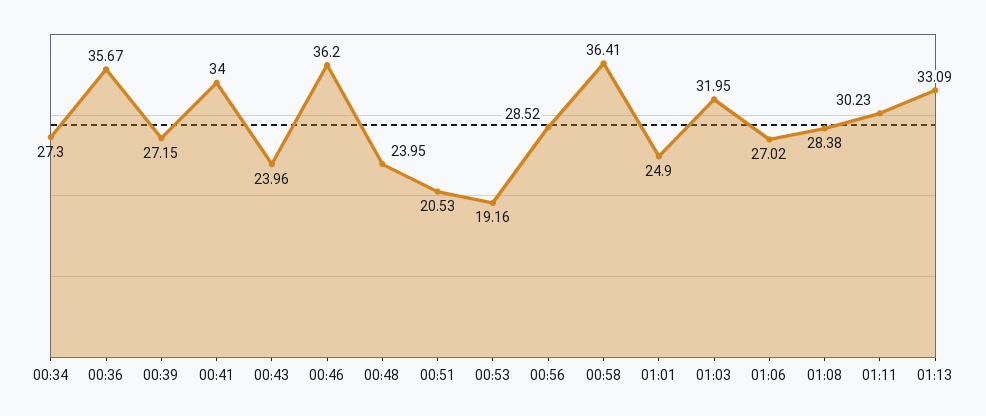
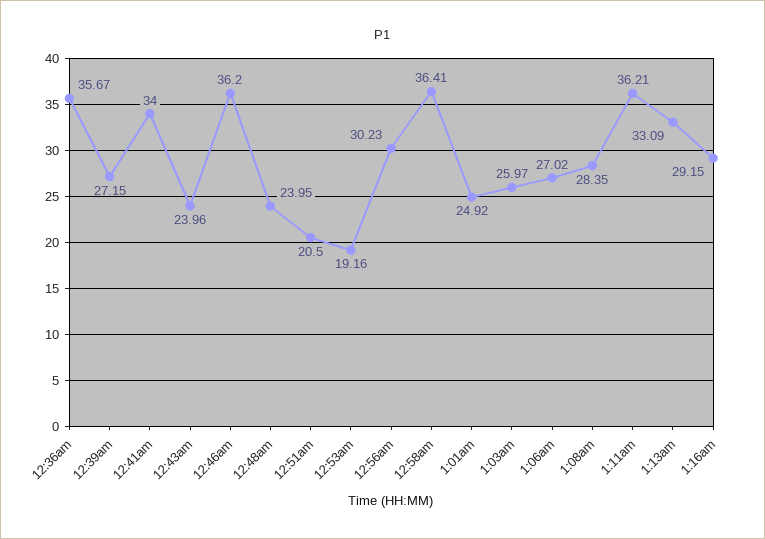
00:34: 27.3 -> none
00:51: 20.53 -> 20.5
00:56: 28.52 -> 30.23
01:01: 24.9 -> 24.92
01:03: 31.95 -> 25.97
01:08: 28.38 -> 28.35
01:11: 30.23 -> 36.21
1:16am: none -> 29.15

